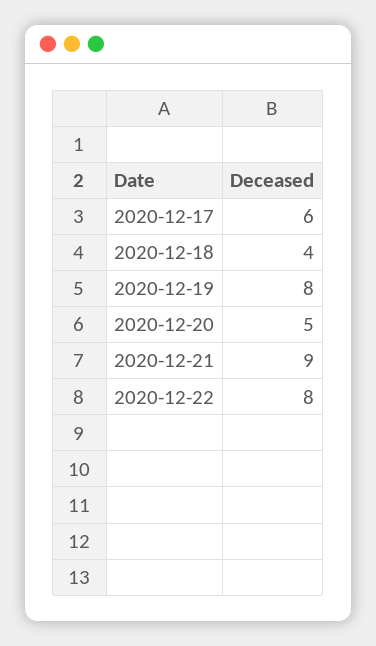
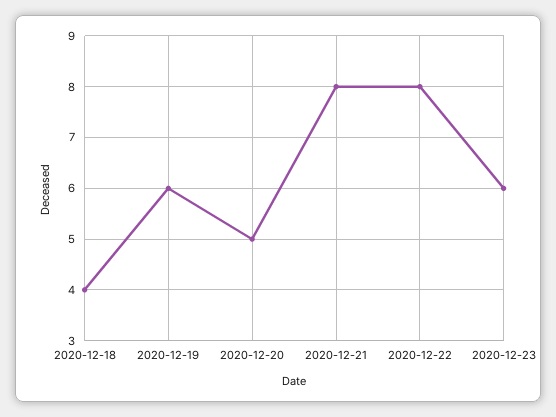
2020-12-17: 6 -> none
2020-12-19: 8 -> 6
2020-12-21: 9 -> 8
2020-12-23: none -> 6

